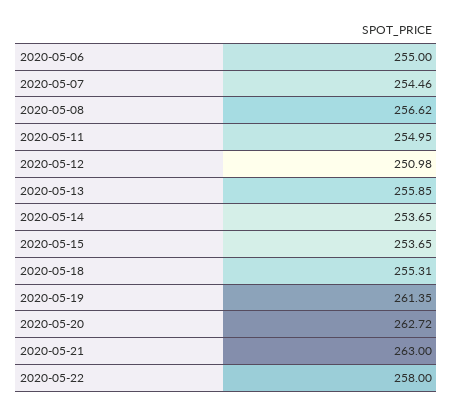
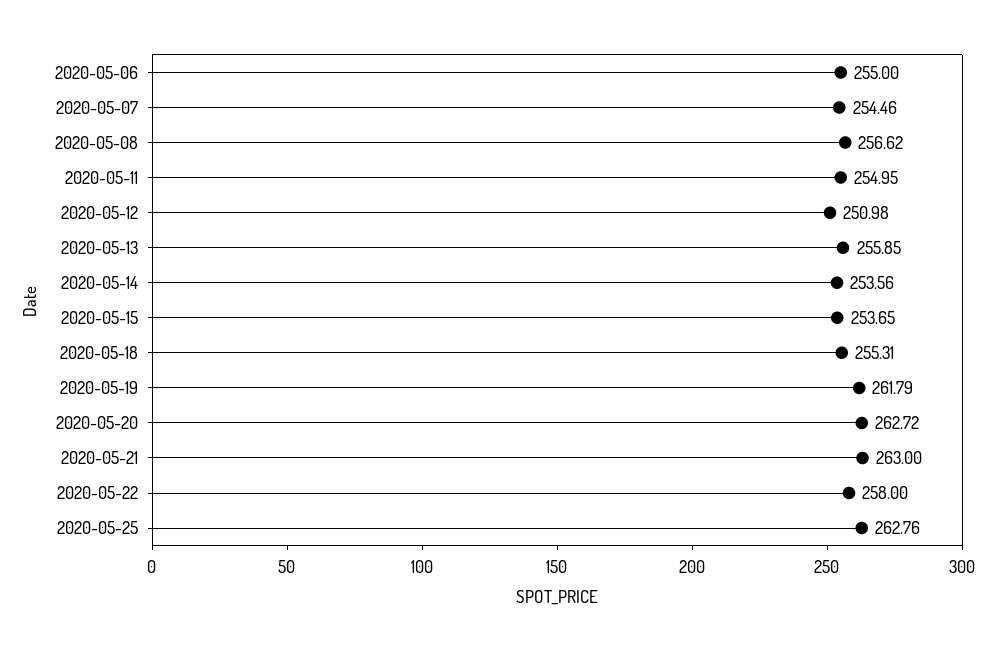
2020-05-14: 253.65 -> 253.56
2020-05-19: 261.35 -> 261.79
2020-05-25: none -> 262.76

